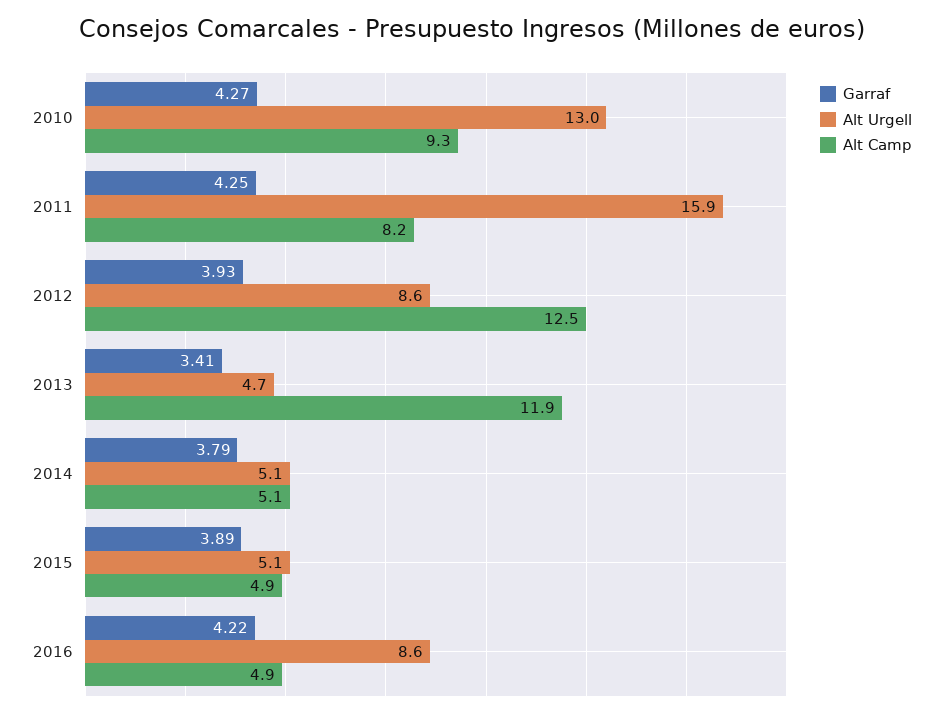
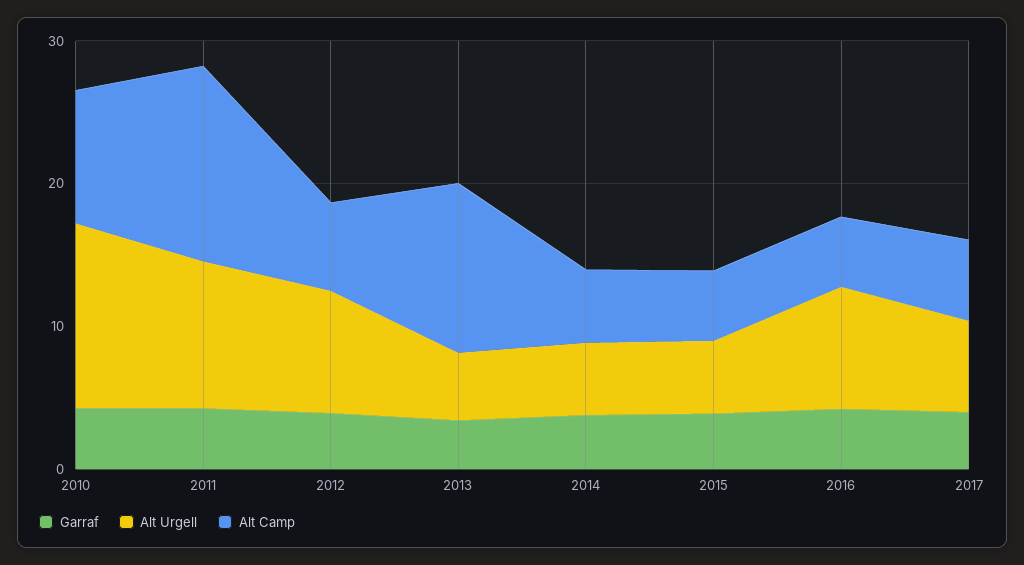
Alt Urgell, 2011: 15.9 -> 10
Alt Camp, 2011: 8.2 -> 14
Alt Camp, 2012: 12.5 -> 6
Garraf, 2017: none -> 4
Alt Urgell, 2017: none -> 6
Alt Camp, 2017: none -> 6

